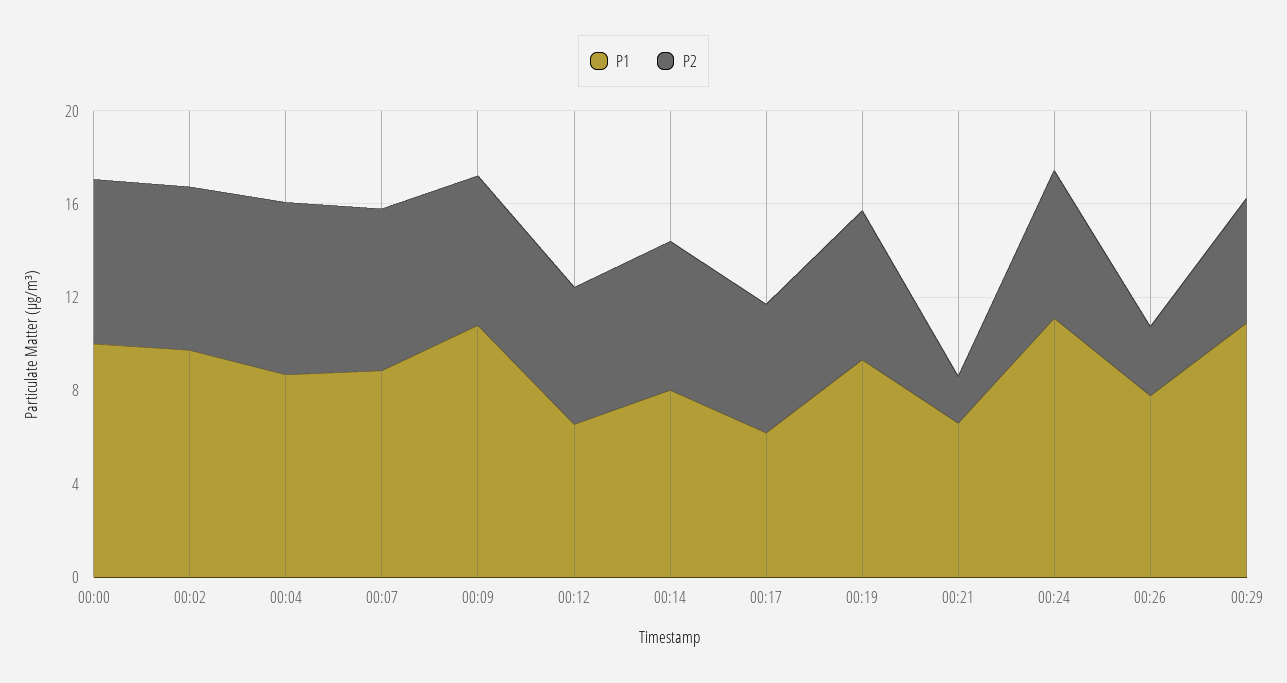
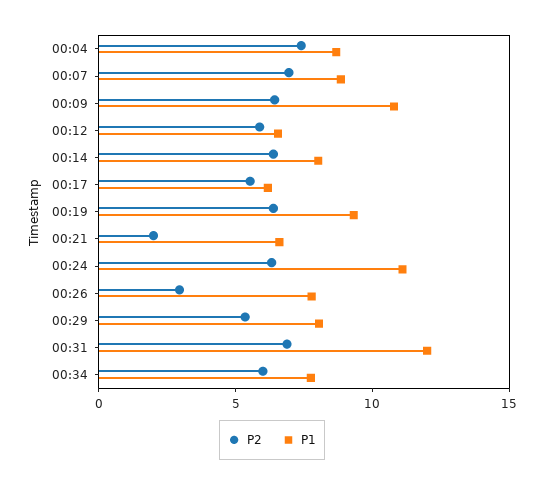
P1, 00:00: 10 -> none
P2, 00:00: 7 -> none
P1, 00:02: 10 -> none
P2, 00:02: 7 -> none
P1, 00:29: 11 -> 8
P2, 00:31: none -> 7
P1, 00:31: none -> 12
P2, 00:34: none -> 6
P1, 00:34: none -> 8

